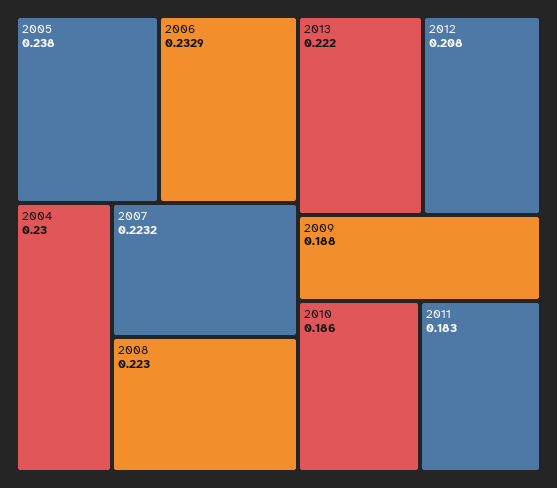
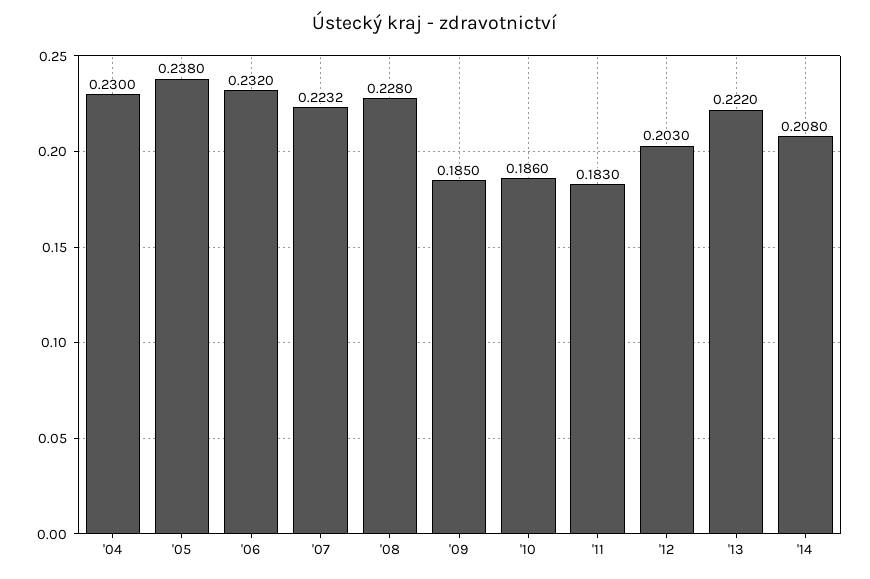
2006: 0.2329 -> 0.232
2008: 0.223 -> 0.228
2012: 0.208 -> 0.203
2009: 0.188 -> 0.185
'14: none -> 0.208

